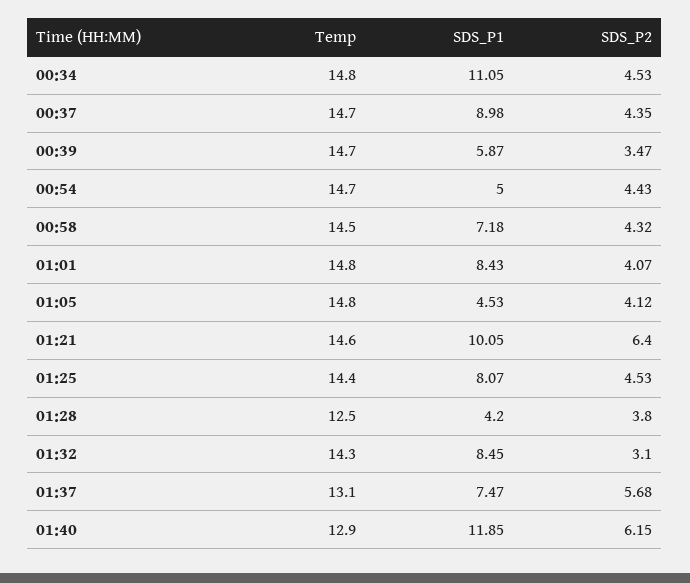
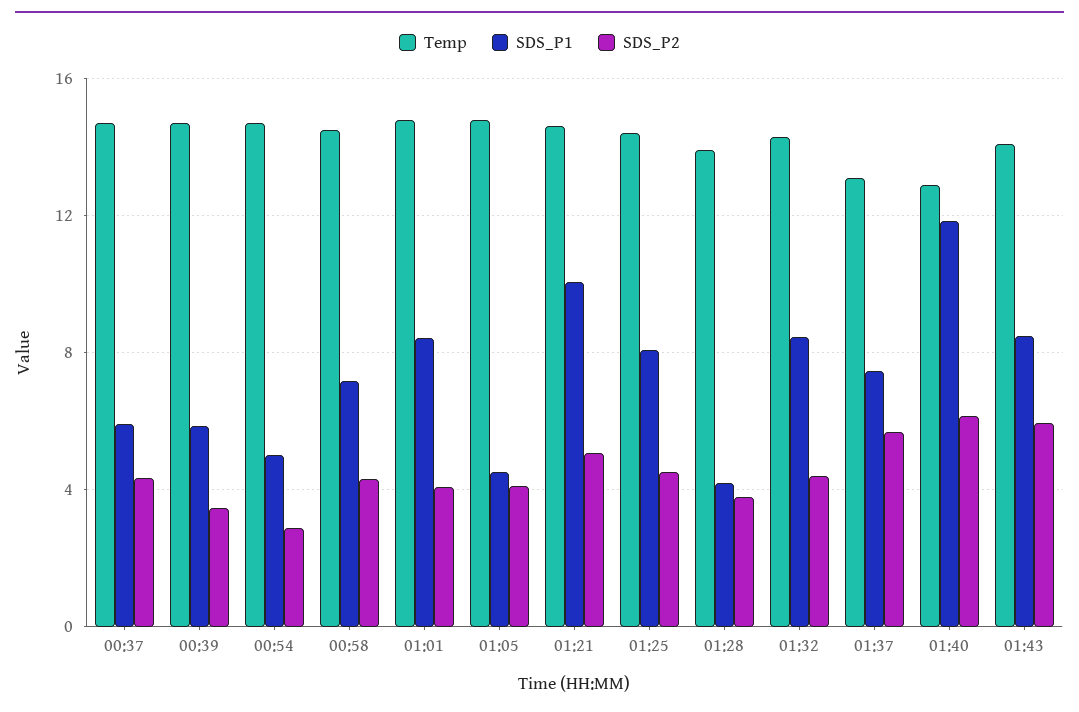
Temp, 00:34: 14.8 -> none
SDS_P1, 00:34: 11.05 -> none
SDS_P2, 00:34: 4.53 -> none
SDS_P1, 00:37: 8.98 -> 6
SDS_P2, 00:54: 4.43 -> 3
SDS_P2, 01:21: 6.4 -> 5
Temp, 01:28: 12.5 -> 14
SDS_P2, 01:32: 3.1 -> 4.5
Temp, 01:43: none -> 14
SDS_P1, 01:43: none -> 8.5
SDS_P2, 01:43: none -> 6

